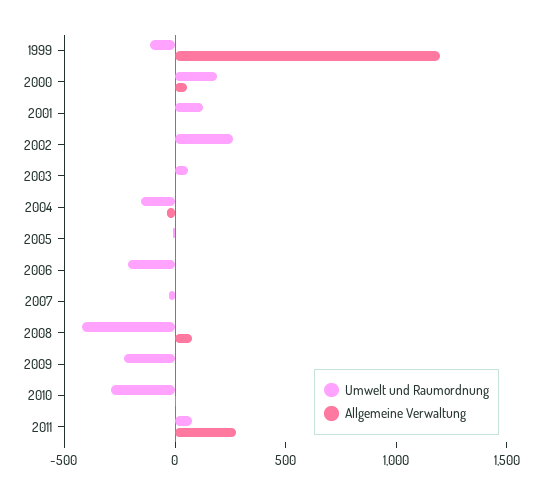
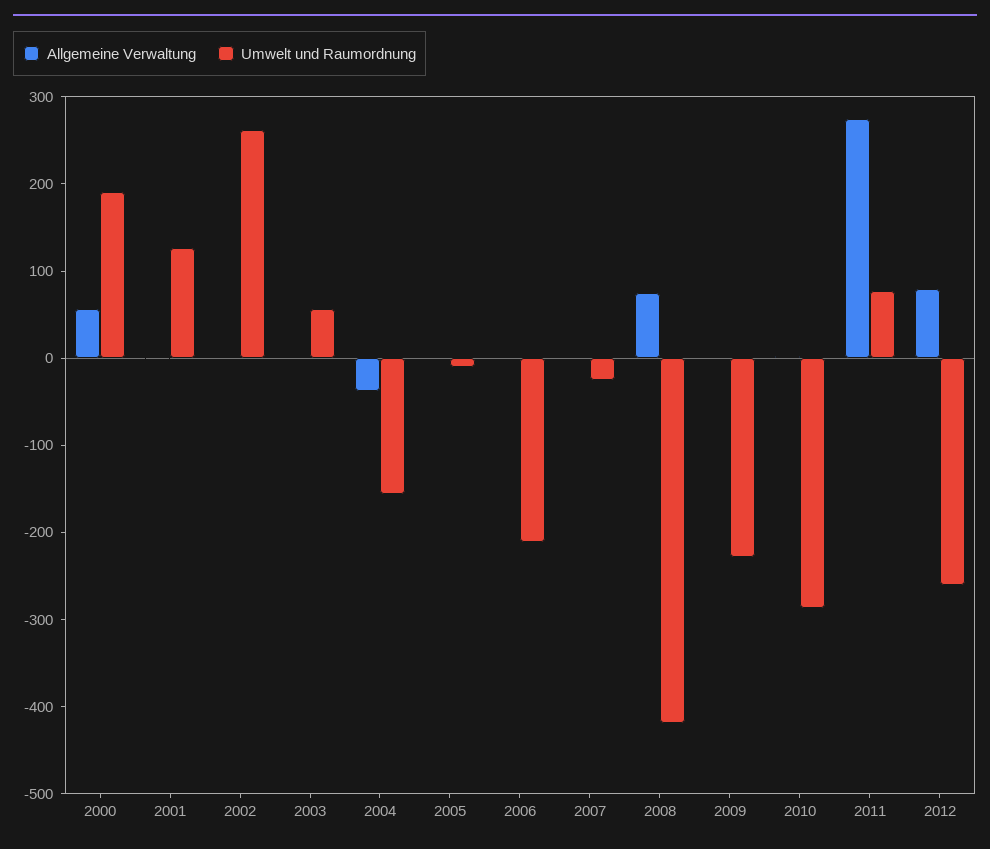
Umwelt und Raumordnung, 1999: -100 -> none
Allgemeine Verwaltung, 1999: 1200 -> none
Allgemeine Verwaltung, 2012: none -> 80
Umwelt und Raumordnung, 2012: none -> -260

